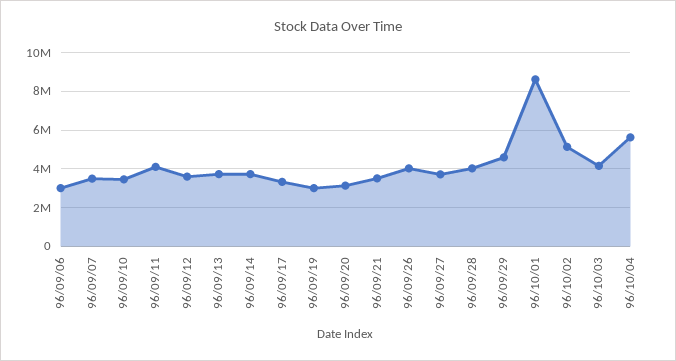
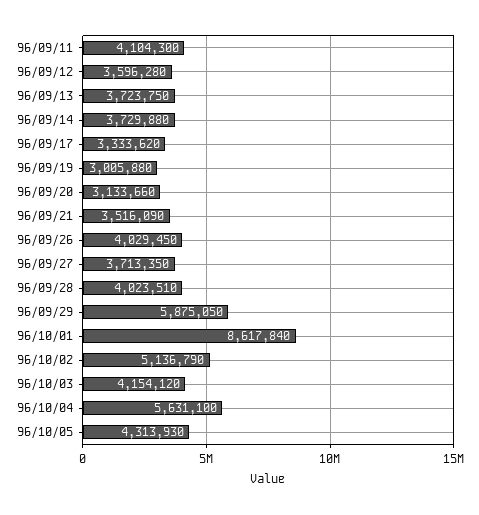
96/09/06: 3000000 -> none
96/09/07: 3500000 -> none
96/09/10: 3500000 -> none
96/09/29: 4500000 -> 5875050
96/10/05: none -> 4313930

